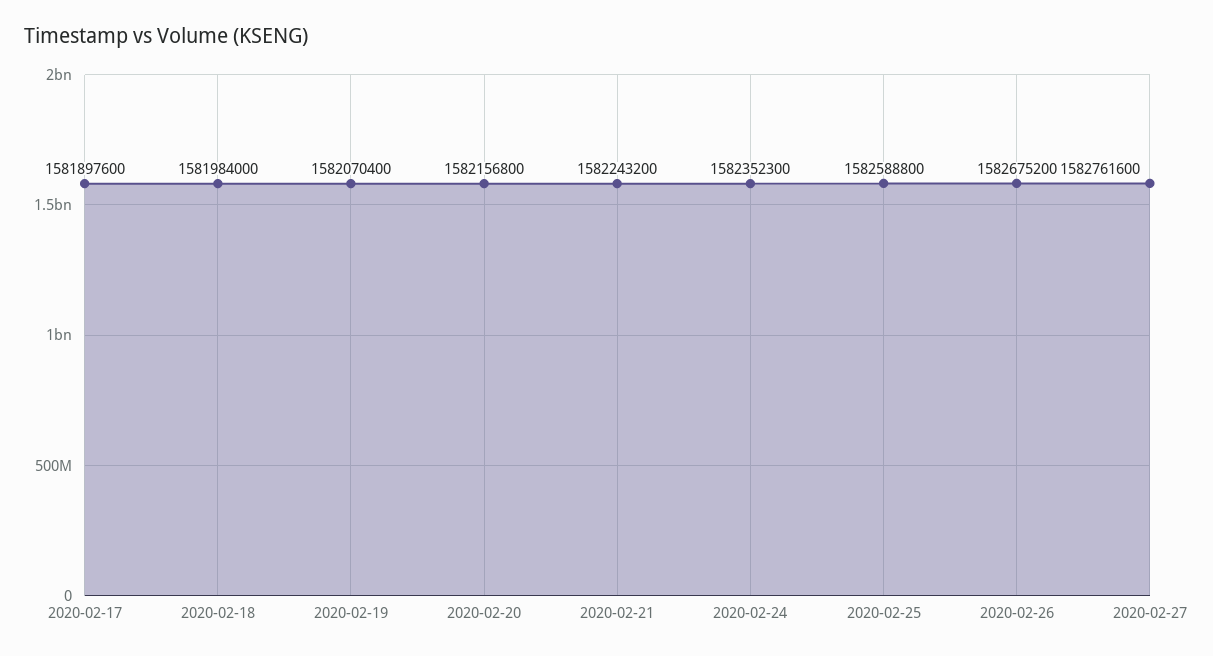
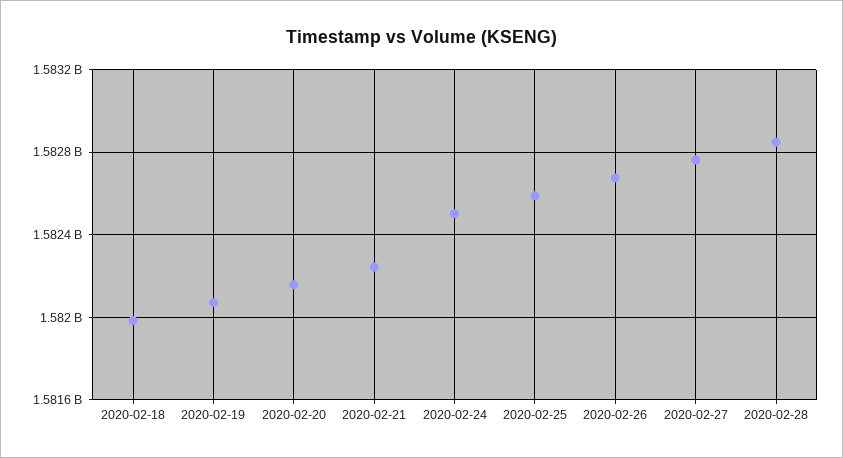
2020-02-17: 1581897600 -> none
2020-02-24: 1582352300 -> 1582500000
2020-02-28: none -> 1582850000

